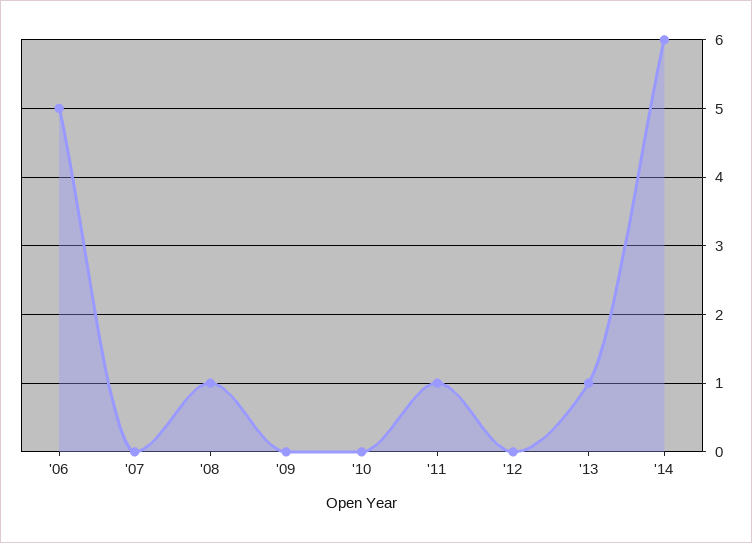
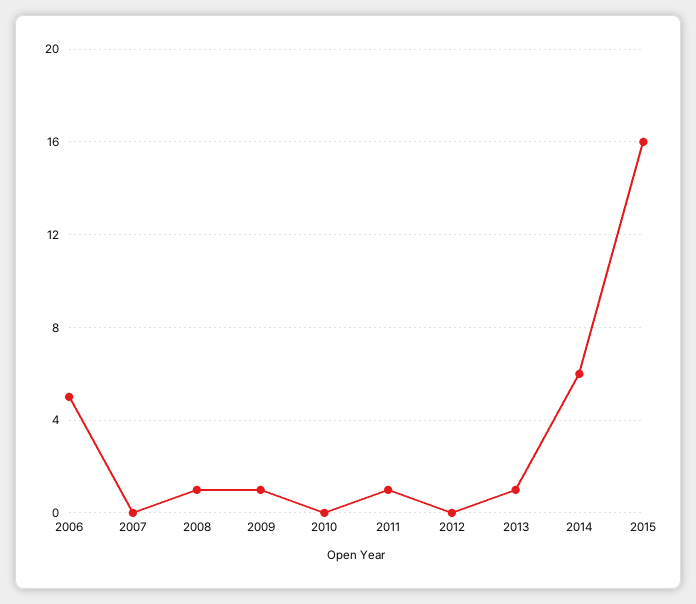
'09: 0 -> 1
2015: none -> 16

